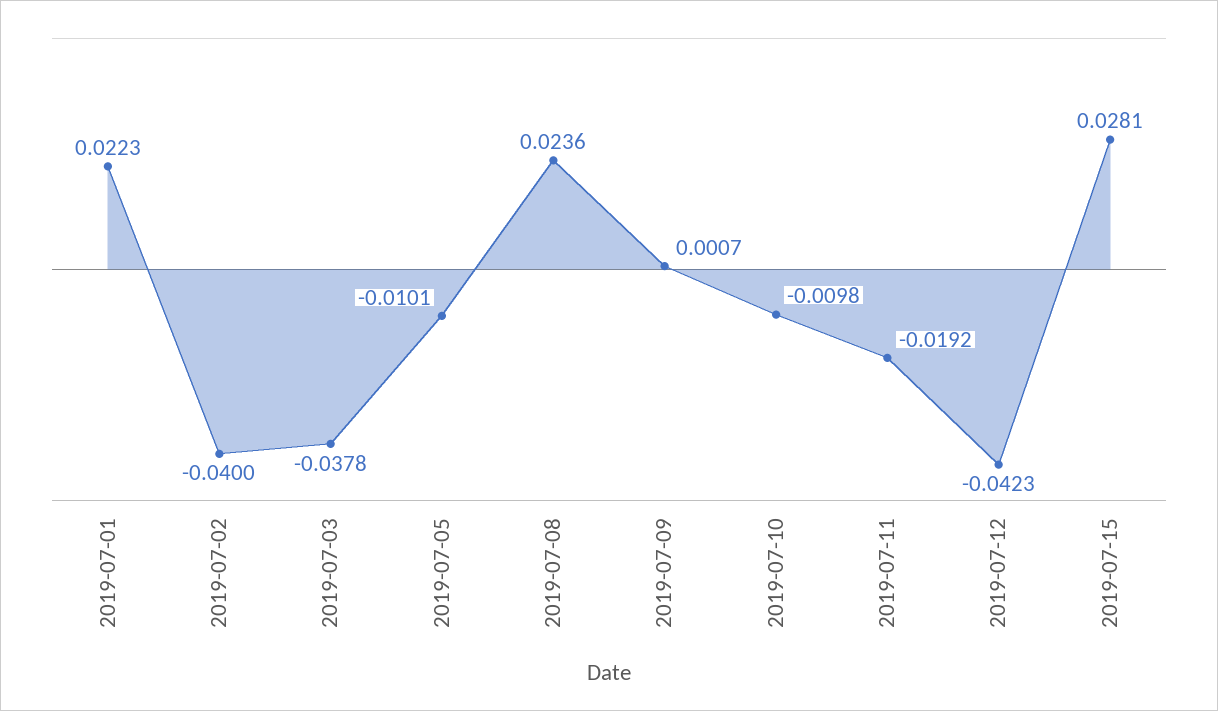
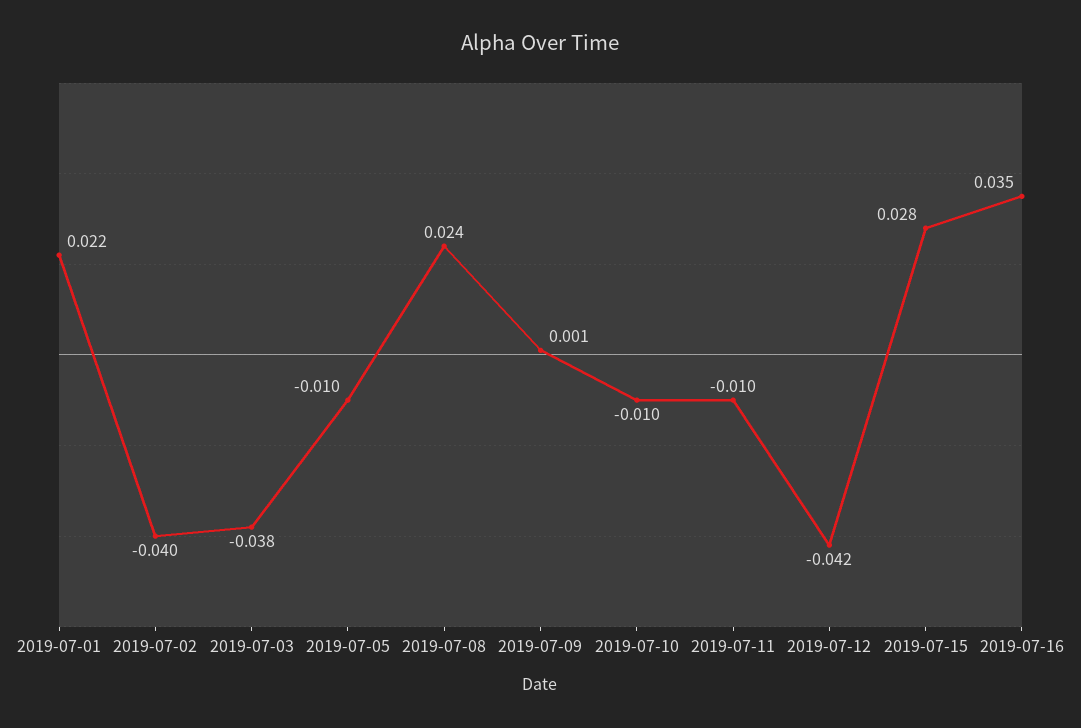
2019-07-11: -0.0192 -> -0.01
2019-07-16: none -> 0.035

